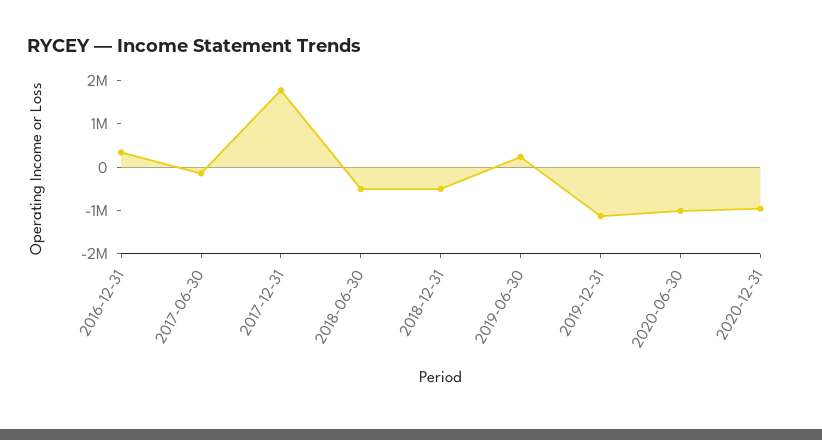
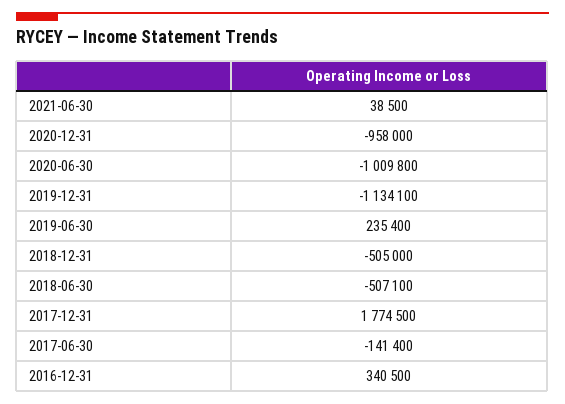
2021-06-30: none -> 38500

